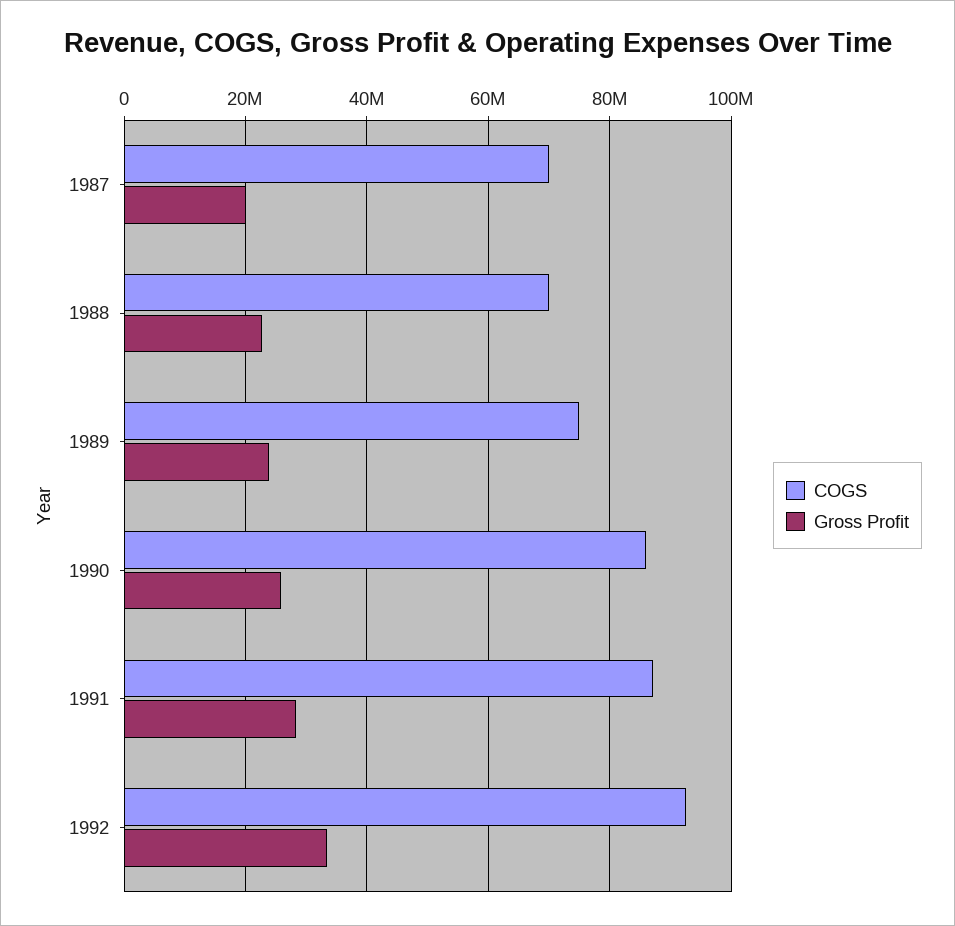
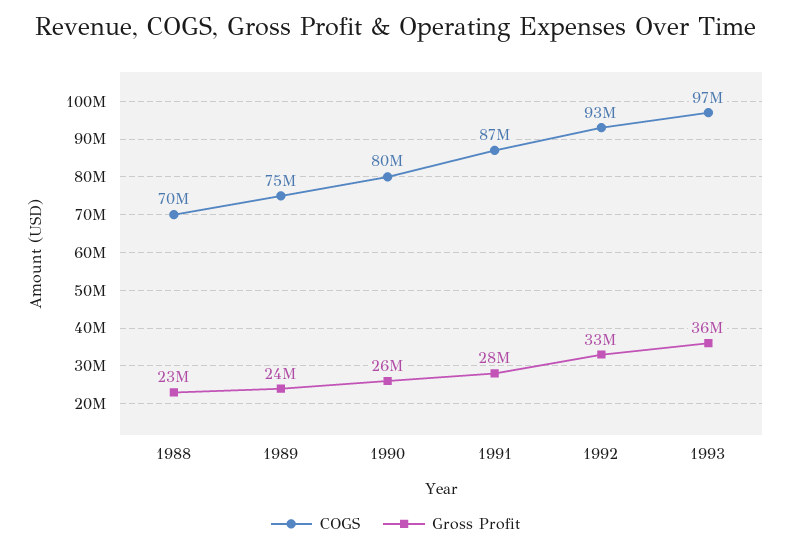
COGS, 1987: 70000000 -> none
Gross Profit, 1987: 20000000 -> none
COGS, 1990: 86000000 -> 80000000
COGS, 1993: none -> 97000000
Gross Profit, 1993: none -> 36000000

